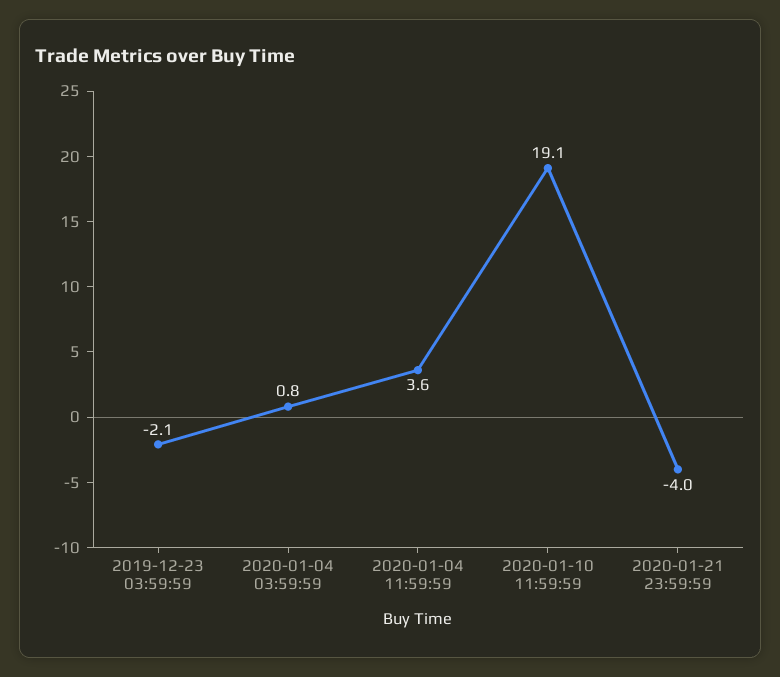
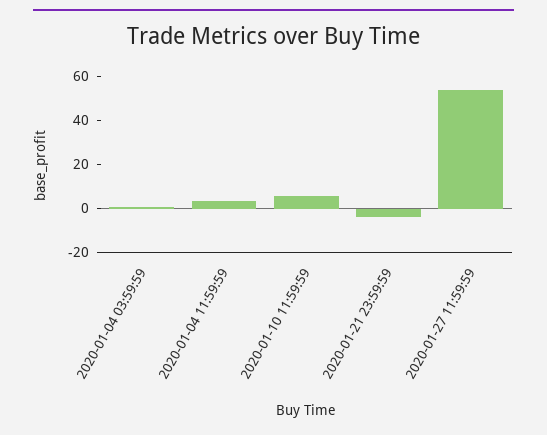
2019-12-23 03:59:59: -2.1 -> none
2020-01-10 11:59:59: 19.1 -> 5
2020-01-27 11:59:59: none -> 55

